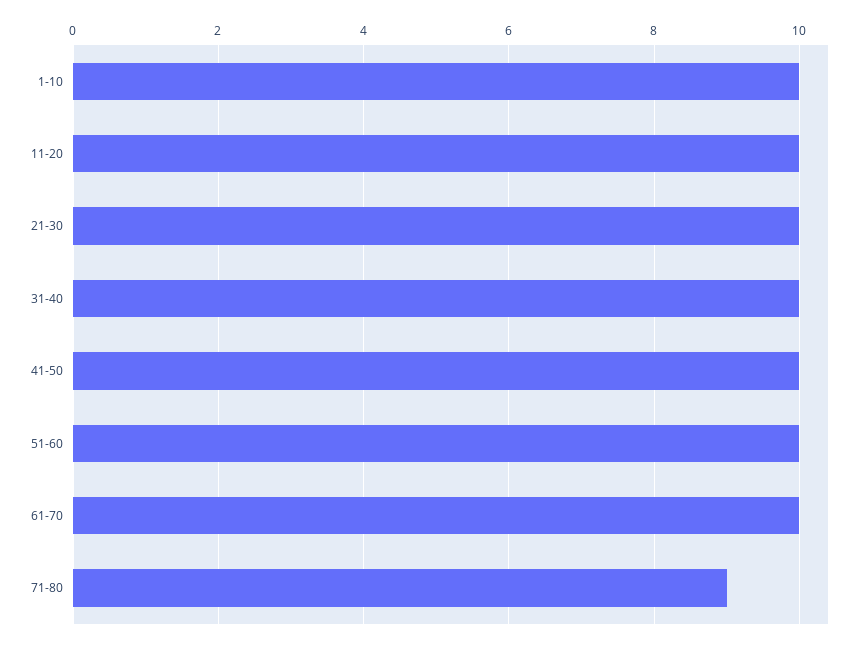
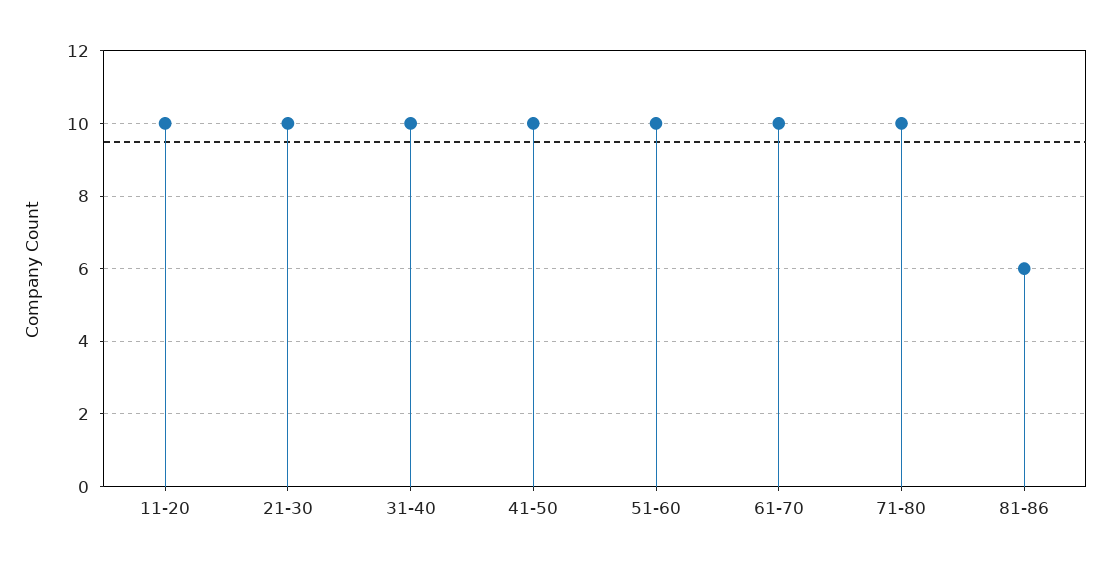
1-10: 10 -> none
71-80: 9 -> 10
81-86: none -> 6

